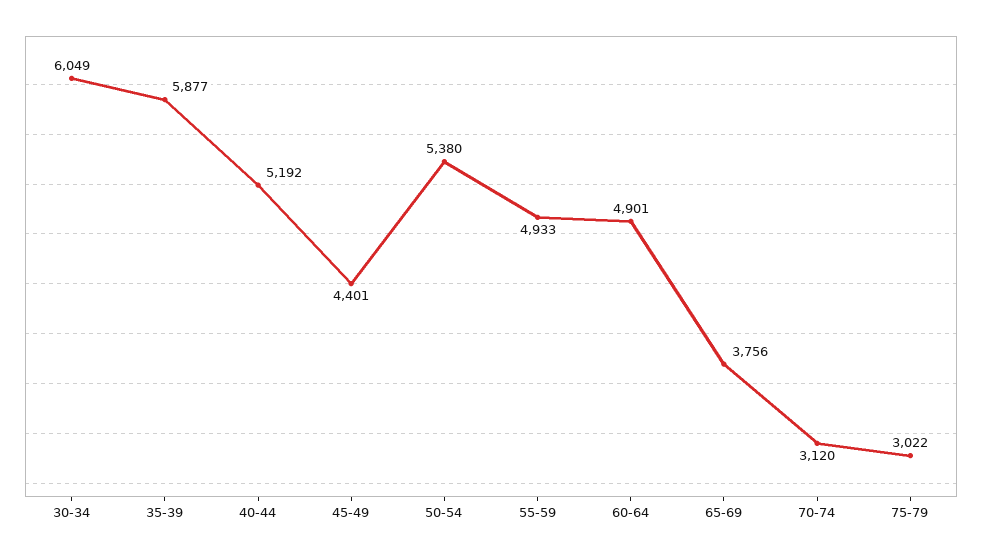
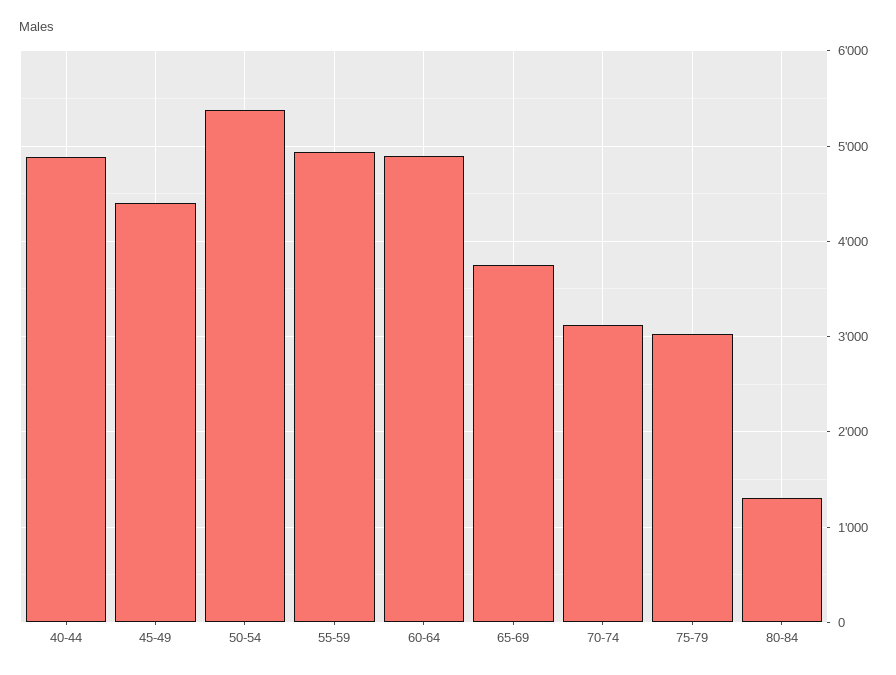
30-34: 6049 -> none
35-39: 5877 -> none
40-44: 5192 -> 4900
80-84: none -> 1300

